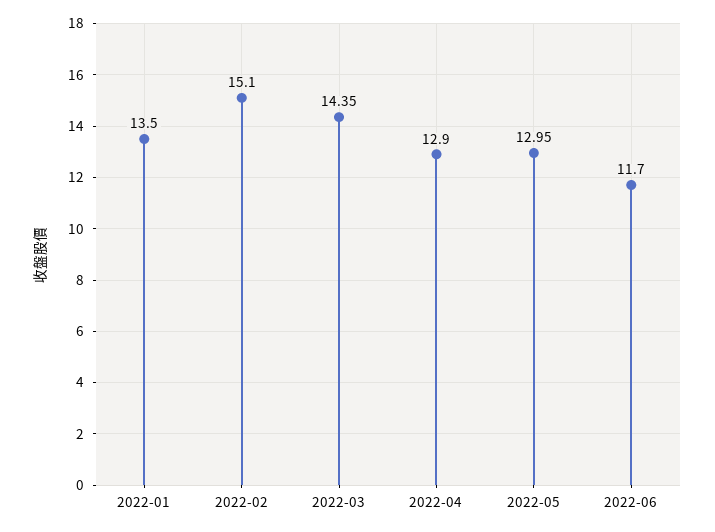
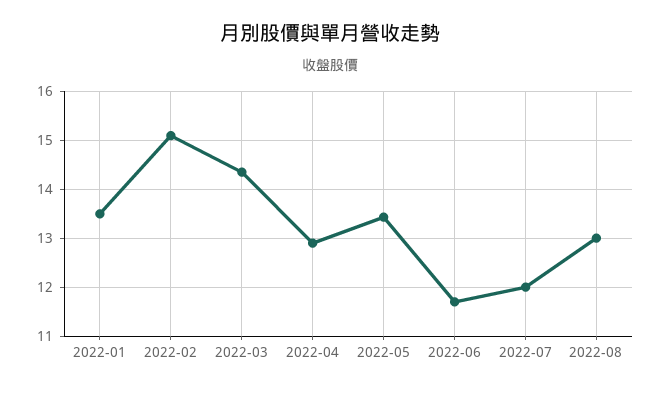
2022-05: 12.95 -> 13.4
2022-07: none -> 12
2022-08: none -> 13

